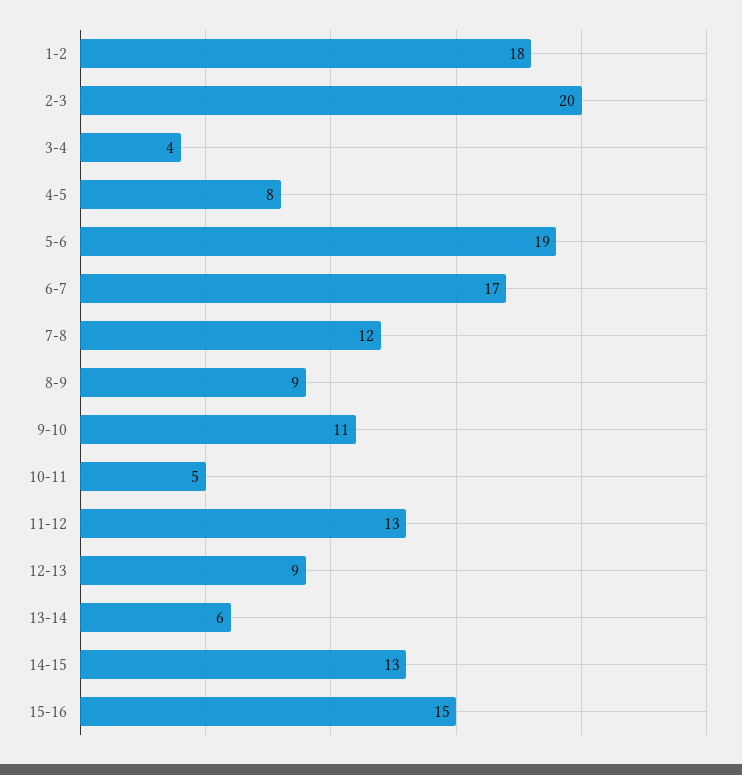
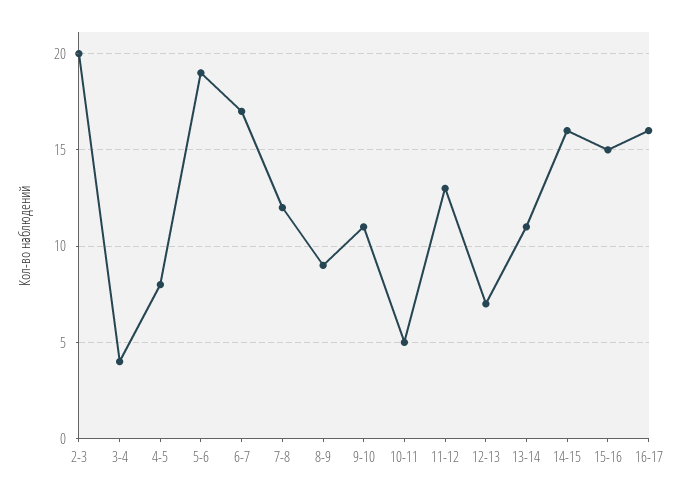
1-2: 18 -> none
12-13: 9 -> 7
13-14: 6 -> 11
14-15: 13 -> 16
16-17: none -> 16

